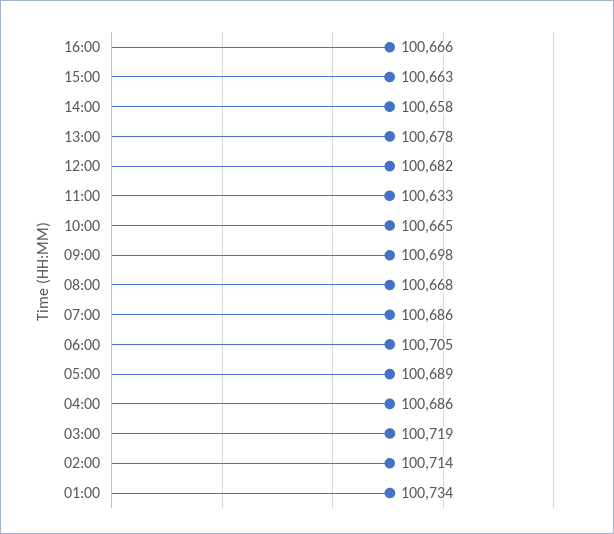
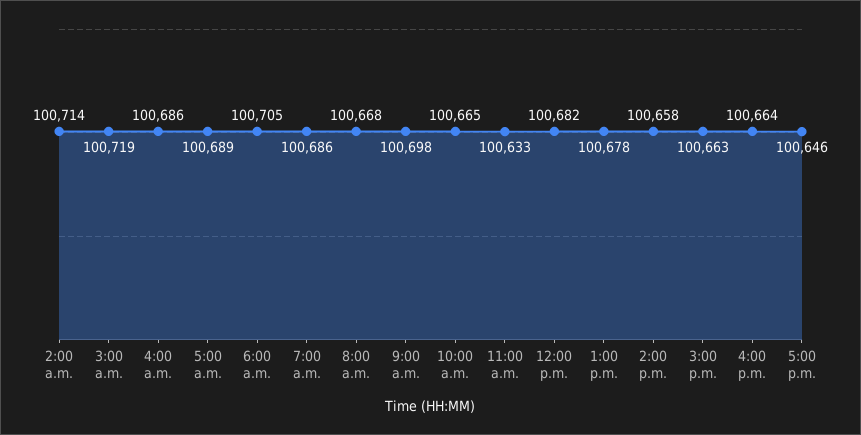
16:00: 100666 -> 100664
01:00: 100734 -> none
5:00 p.m.: none -> 100646

